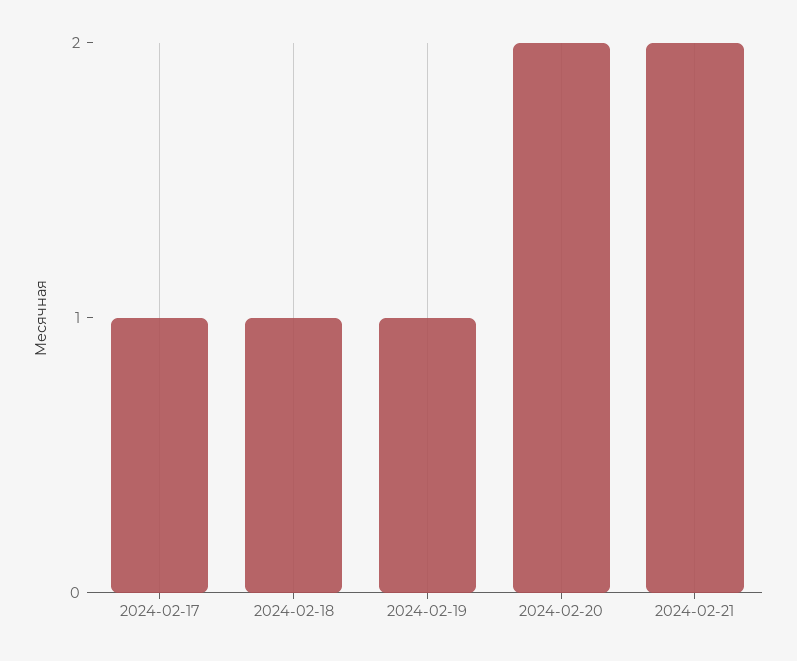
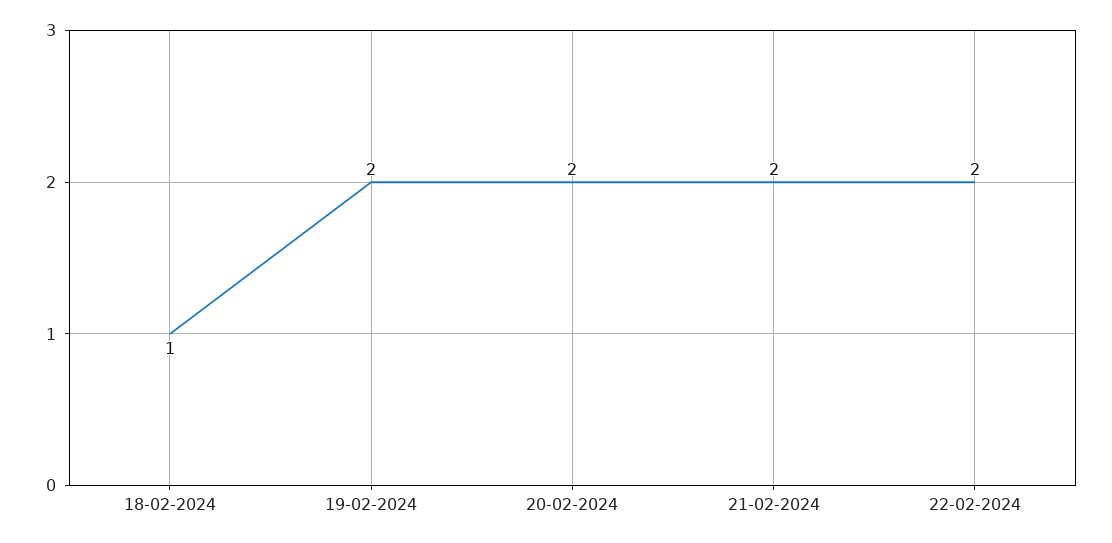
2024-02-17: 1 -> none
2024-02-19: 1 -> 2
22-02-2024: none -> 2

